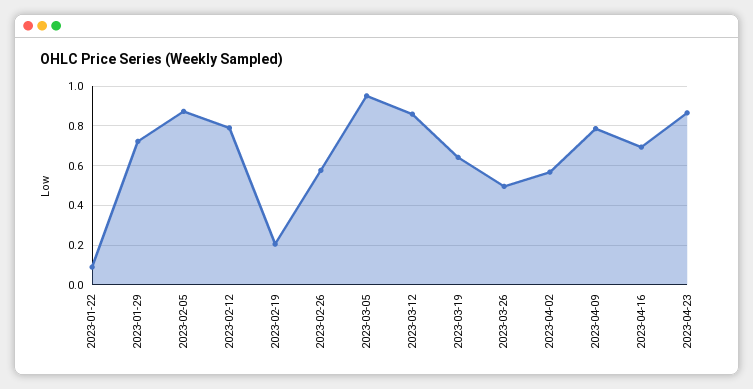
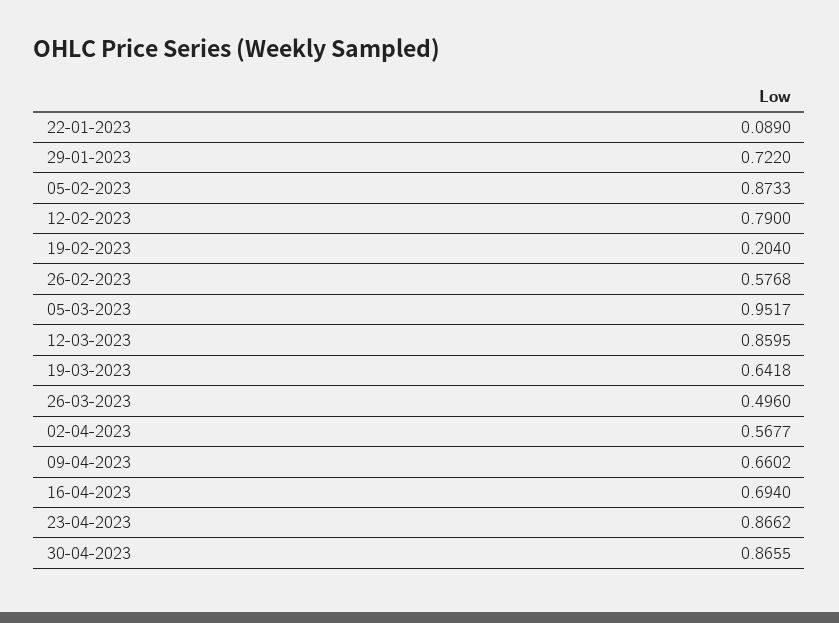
2023-04-09: 0.8 -> 0.6602
30-04-2023: none -> 0.8655

